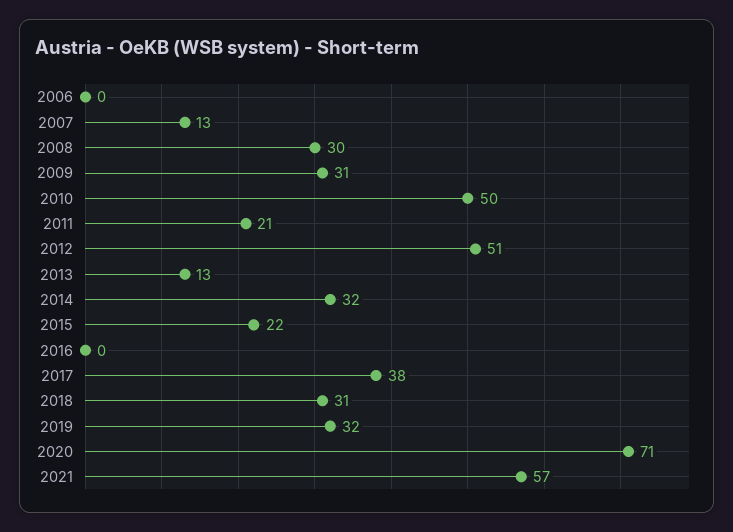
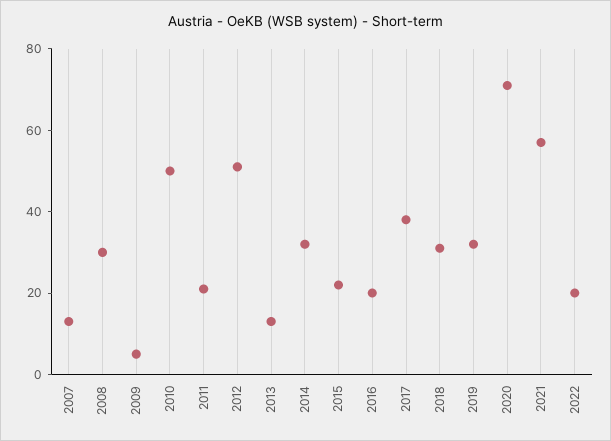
2006: 0 -> none
2009: 31 -> 5
2016: 0 -> 20
2022: none -> 20

